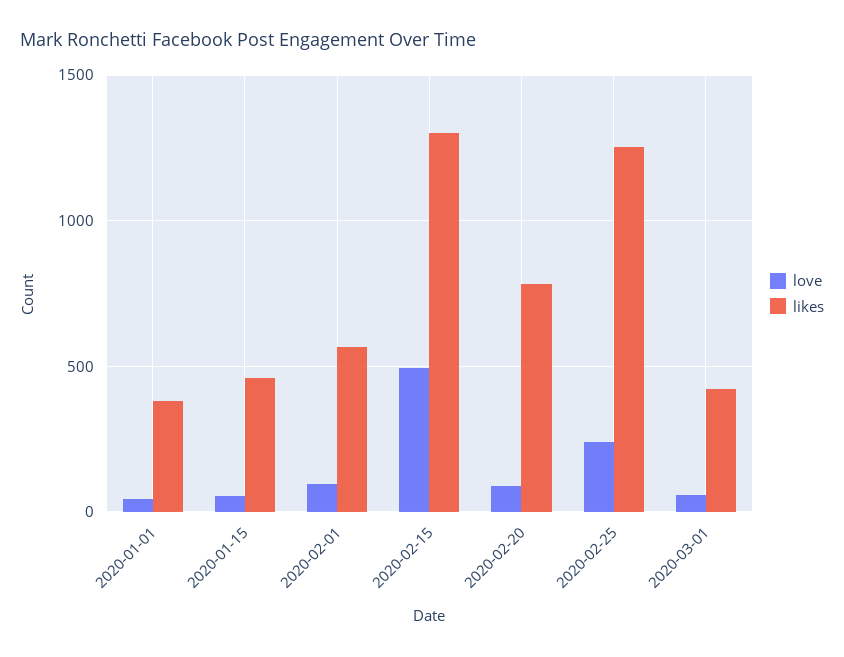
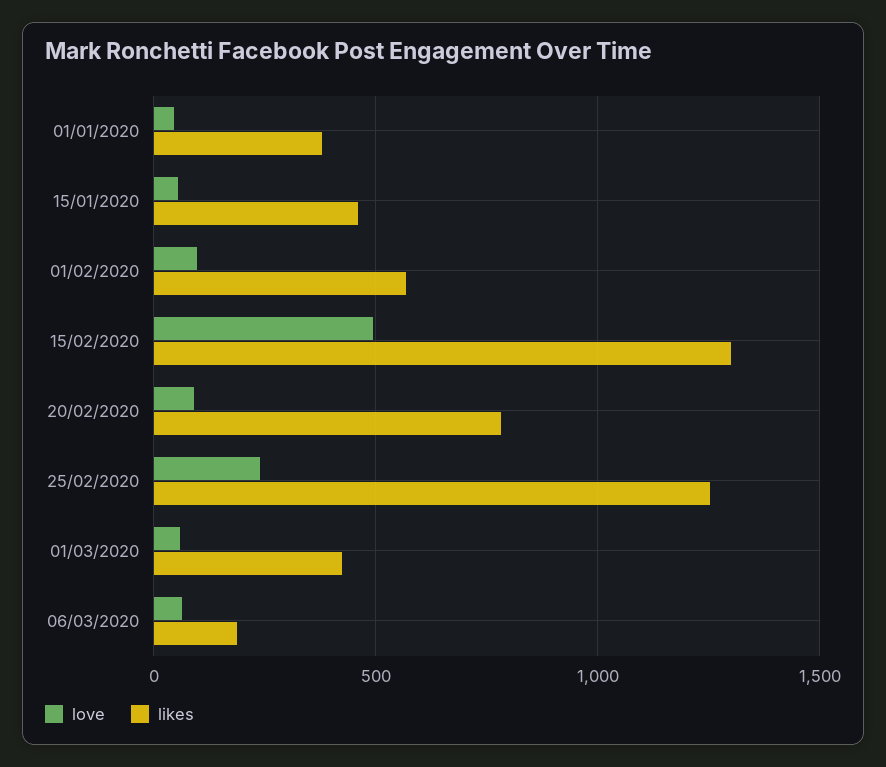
love, 06/03/2020: none -> 50
likes, 06/03/2020: none -> 200

